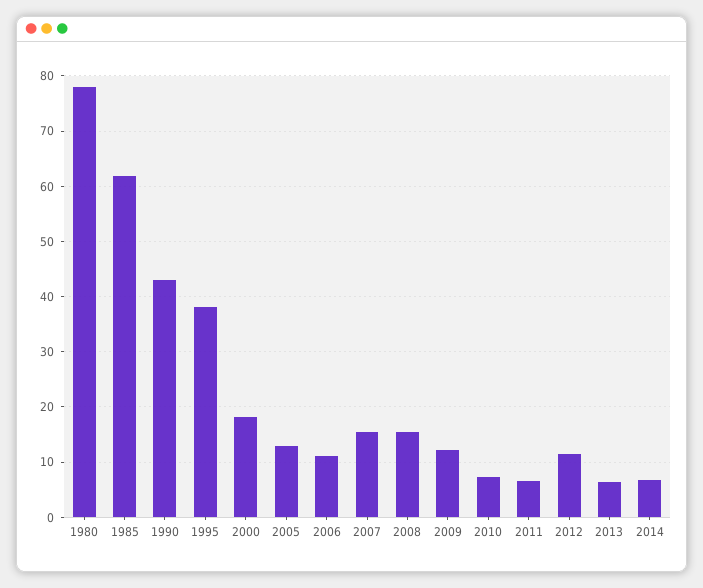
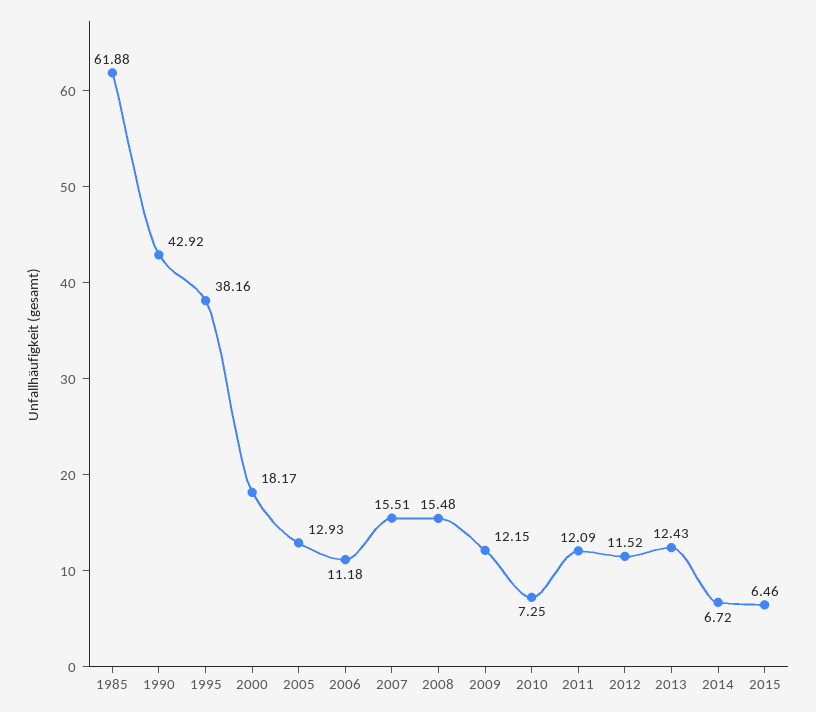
1980: 78 -> none
2011: 6 -> 12.09
2013: 6 -> 12.43
2015: none -> 6.46

